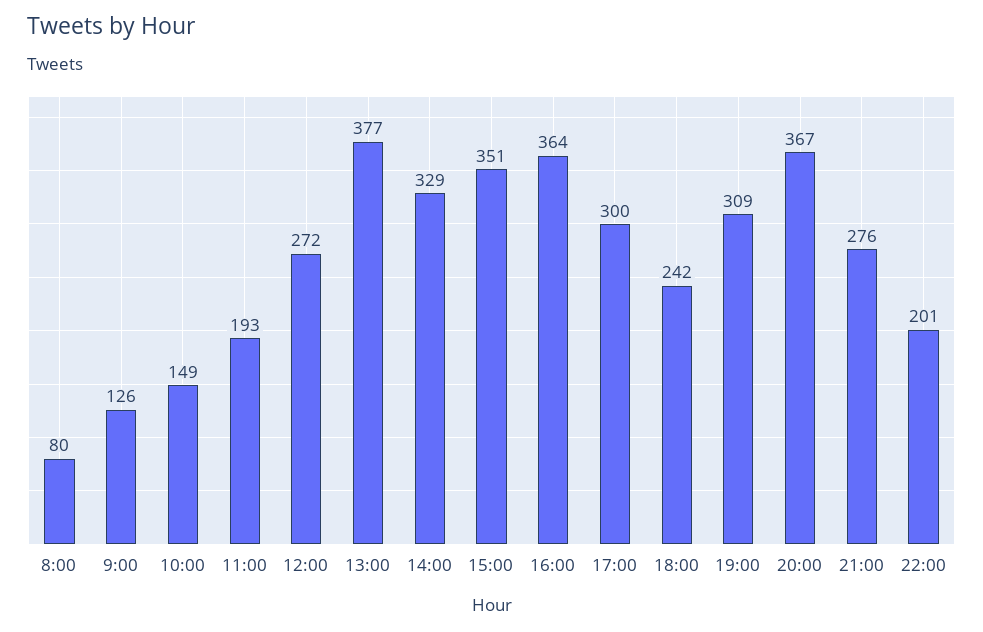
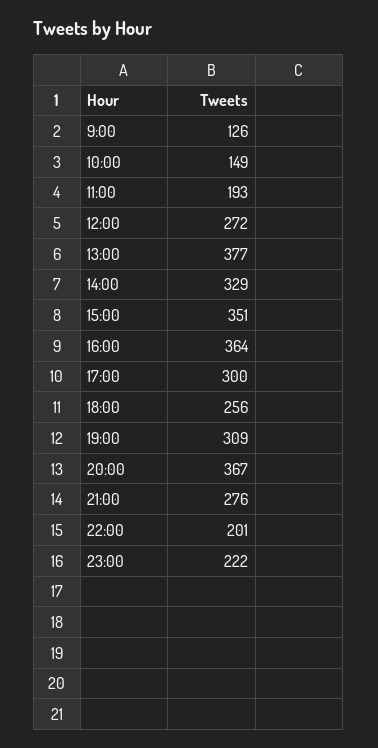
8:00: 80 -> none
18:00: 242 -> 256
23:00: none -> 222

